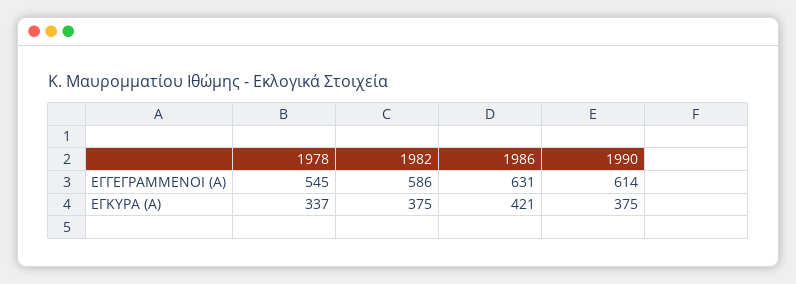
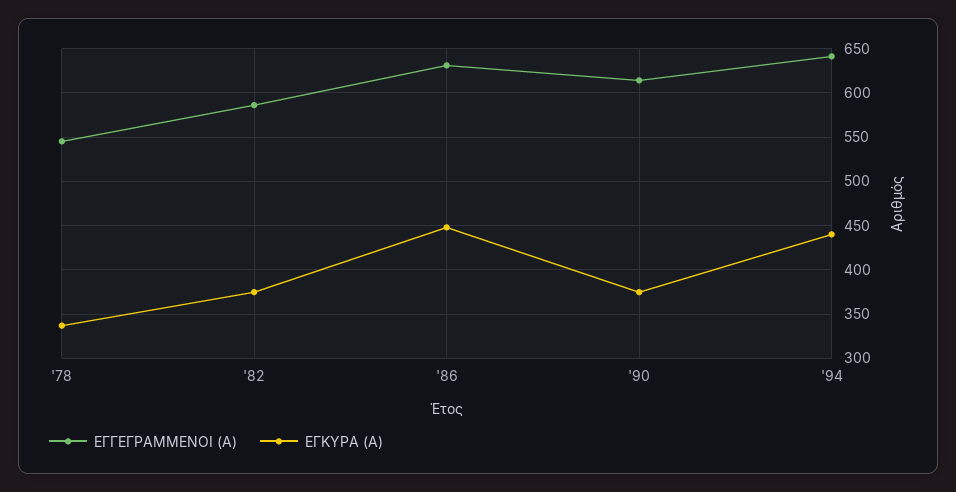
ΕΓΚΥΡΑ (Α), 1986: 421 -> 450
ΕΓΓΕΓΡΑΜΜΕΝΟΙ (Α), '94: none -> 640
ΕΓΚΥΡΑ (Α), '94: none -> 440

